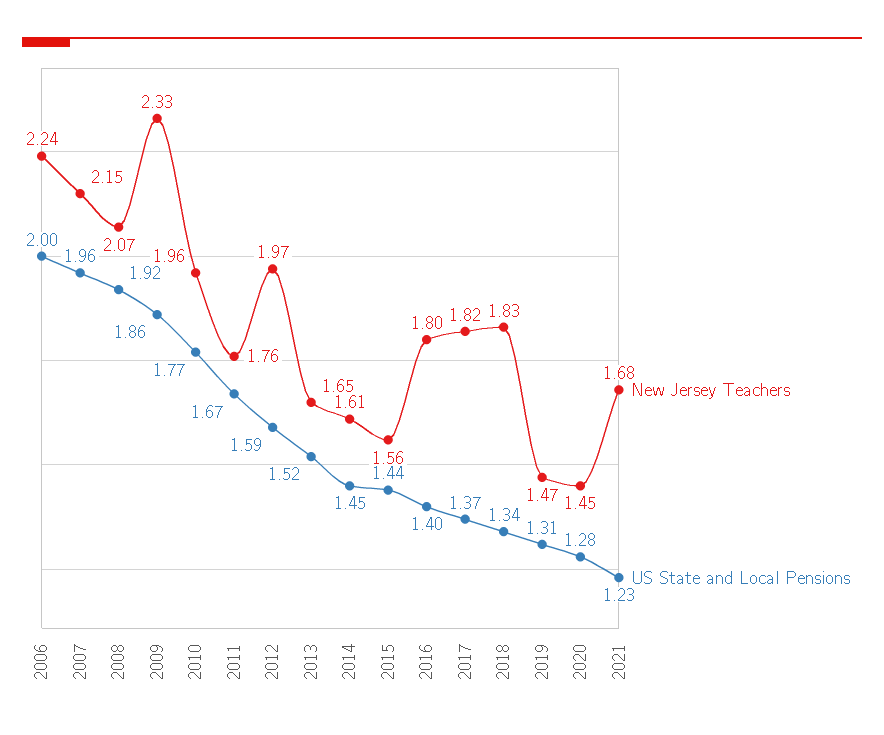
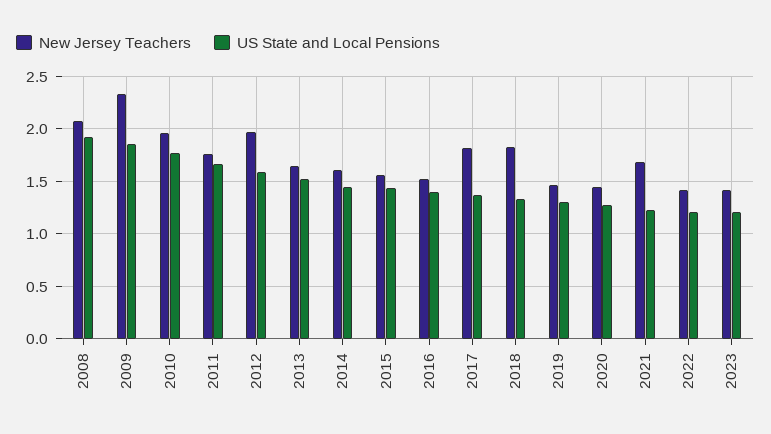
New Jersey Teachers, 2006: 2.24 -> none
US State and Local Pensions, 2006: 2 -> none
New Jersey Teachers, 2007: 2.15 -> none
US State and Local Pensions, 2007: 1.96 -> none
New Jersey Teachers, 2016: 1.8 -> 1.5
New Jersey Teachers, 2022: none -> 1.4
US State and Local Pensions, 2022: none -> 1.2
New Jersey Teachers, 2023: none -> 1.4
US State and Local Pensions, 2023: none -> 1.2

